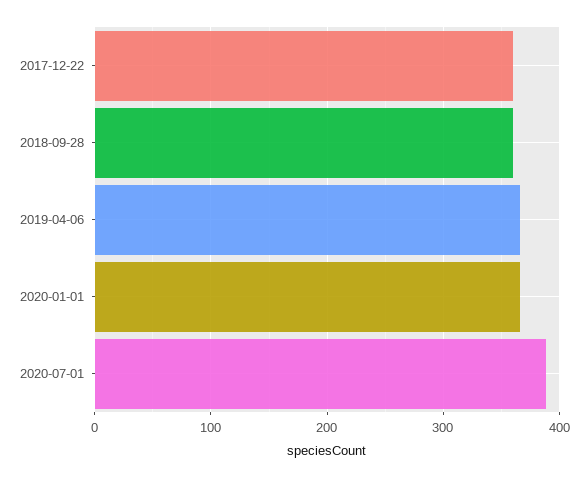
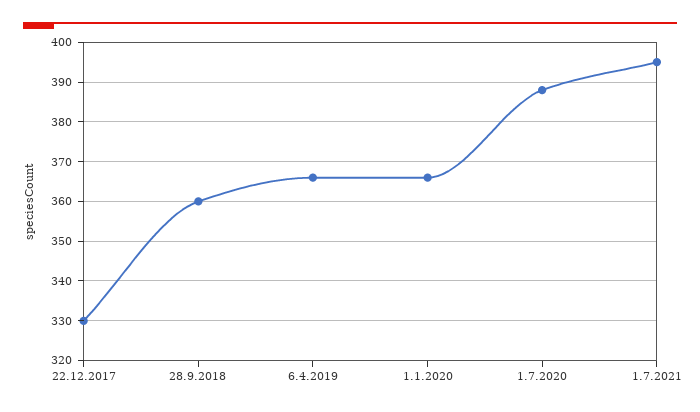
2017-12-22: 360 -> 330
1.7.2021: none -> 395

